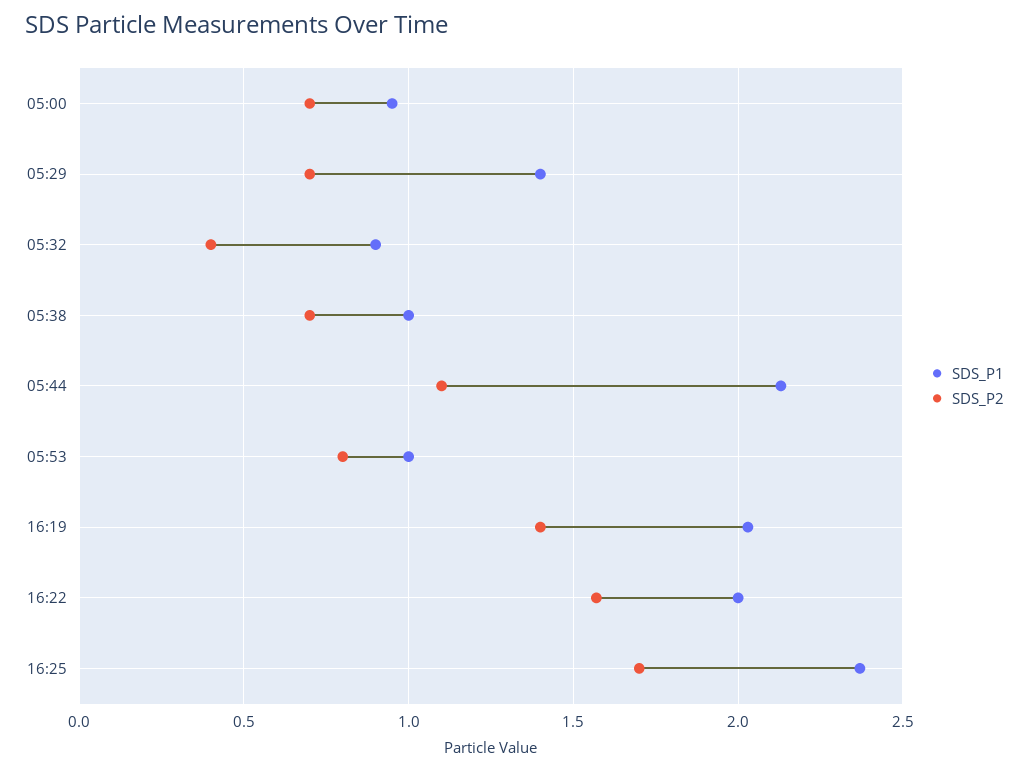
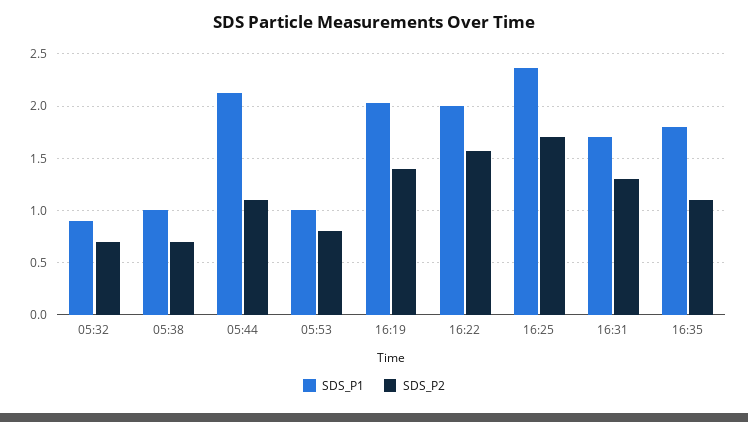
SDS_P1, 05:00: 0.95 -> none
SDS_P2, 05:00: 0.7 -> none
SDS_P1, 05:29: 1.4 -> none
SDS_P2, 05:29: 0.7 -> none
SDS_P2, 05:32: 0.4 -> 0.7
SDS_P1, 16:31: none -> 1.7
SDS_P2, 16:31: none -> 1.3
SDS_P1, 16:35: none -> 1.8
SDS_P2, 16:35: none -> 1.1

